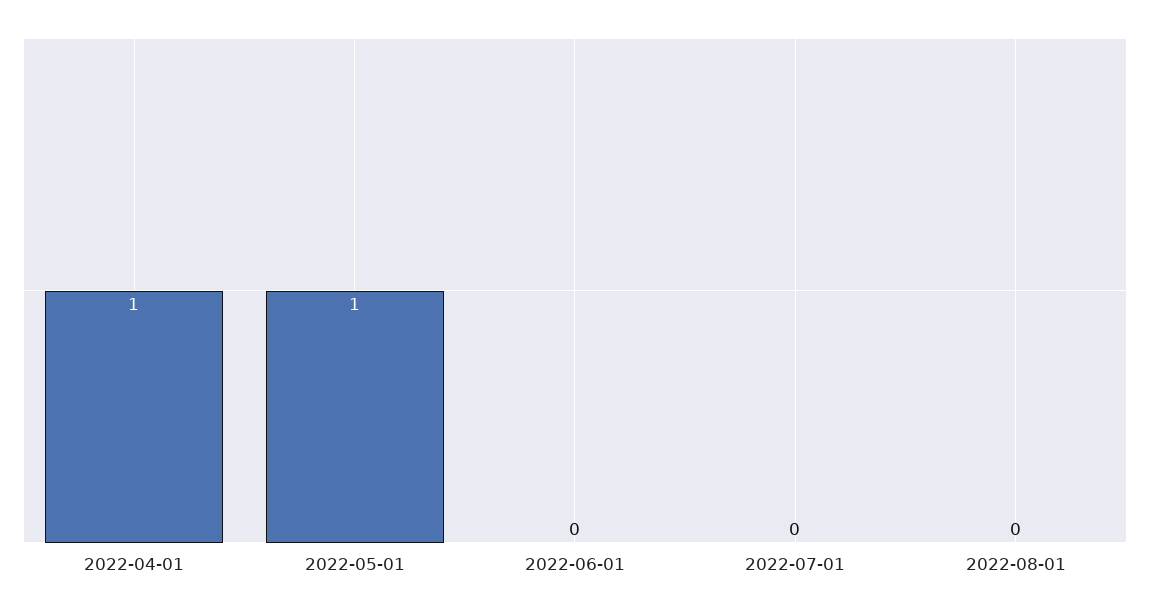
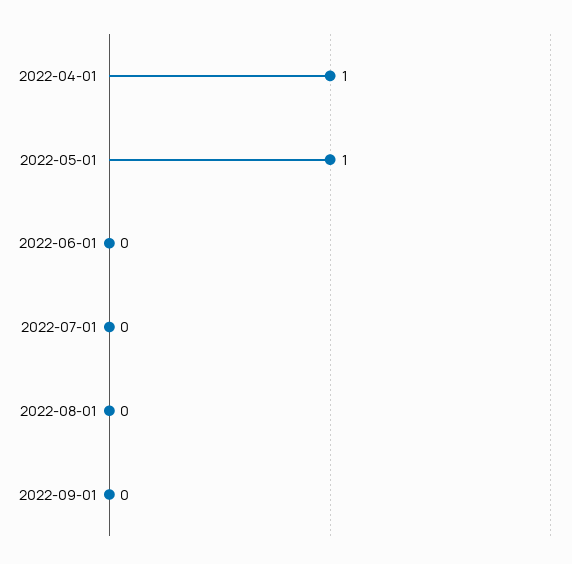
2022-09-01: none -> 0

